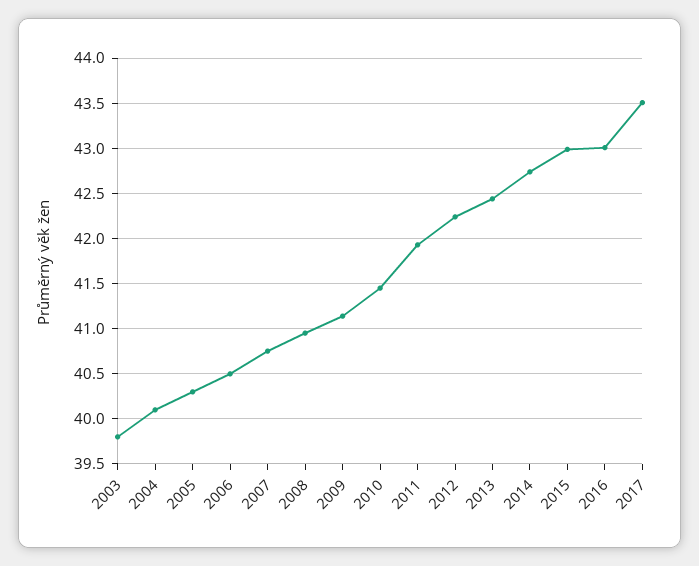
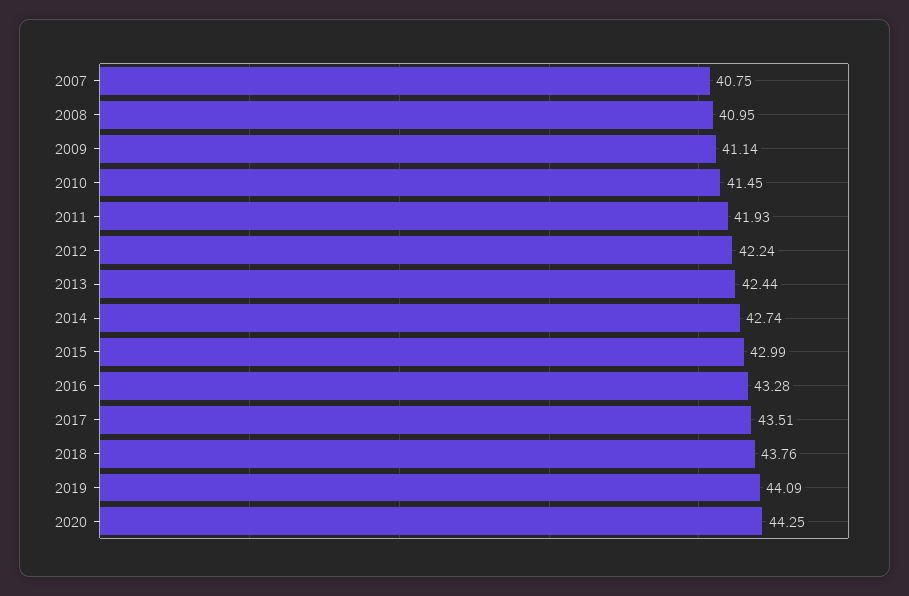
2003: 39.8 -> none
2004: 40.1 -> none
2005: 40.3 -> none
2006: 40.5 -> none
2016: 43 -> 43.28
2018: none -> 43.76
2019: none -> 44.09
2020: none -> 44.25

